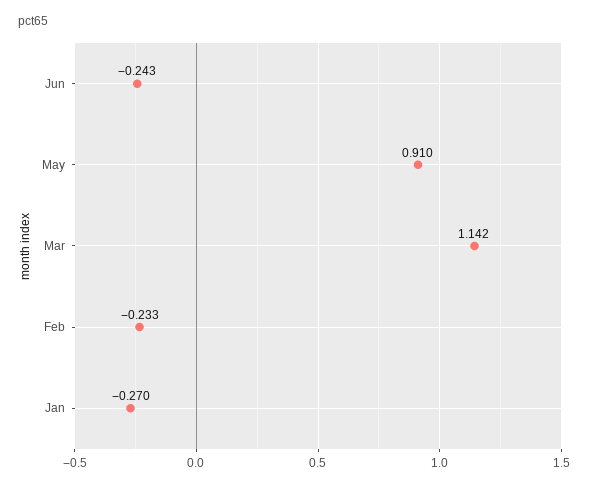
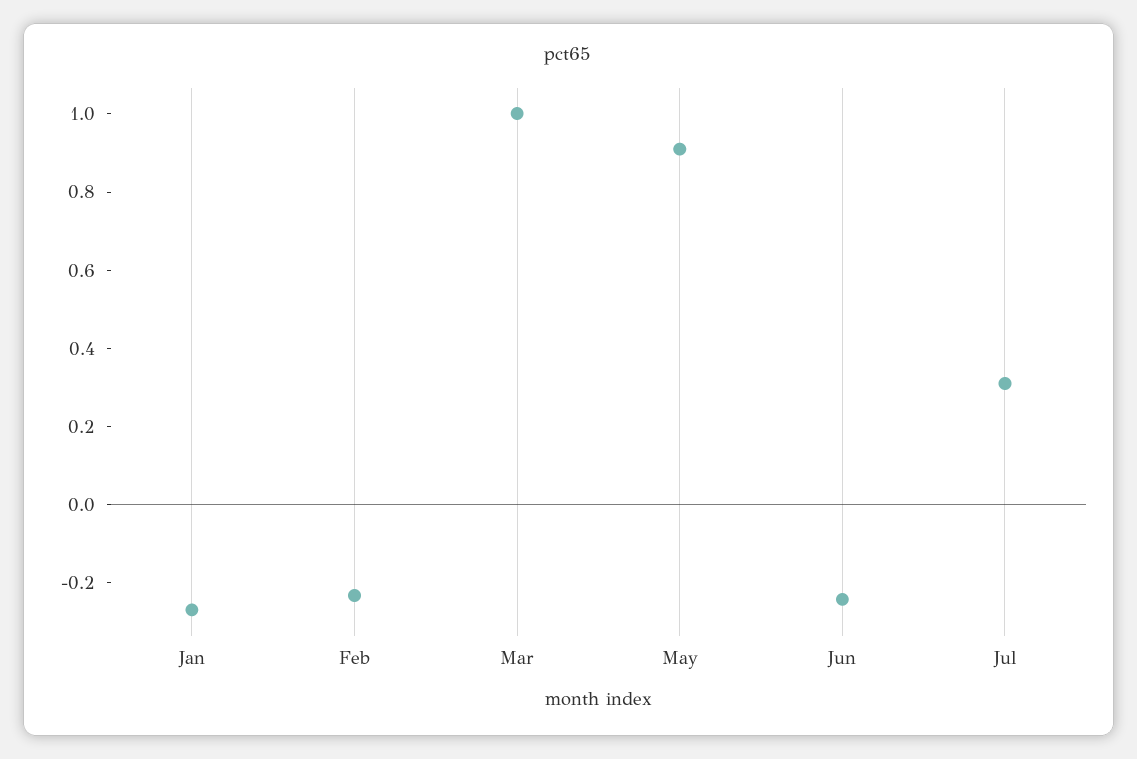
Mar: 1.142 -> 1
Jul: none -> 0.3

